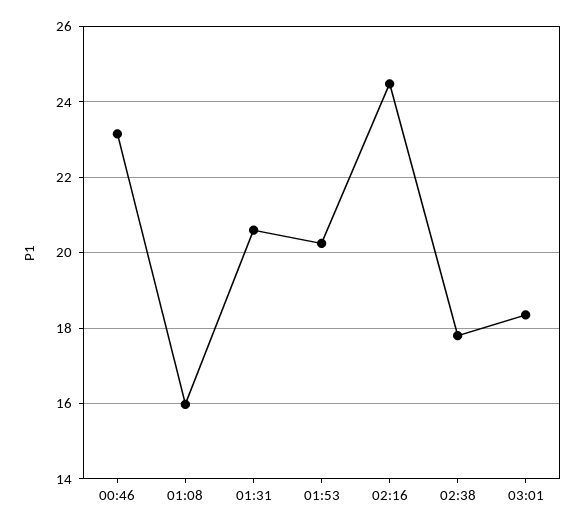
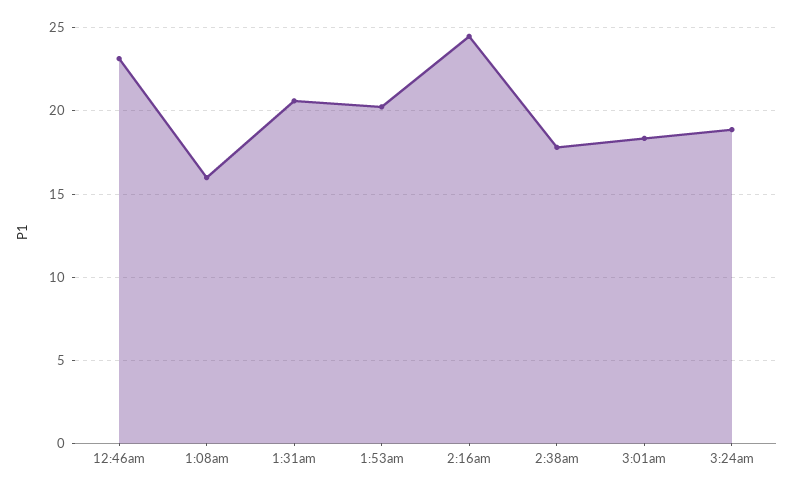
3:24am: none -> 19

